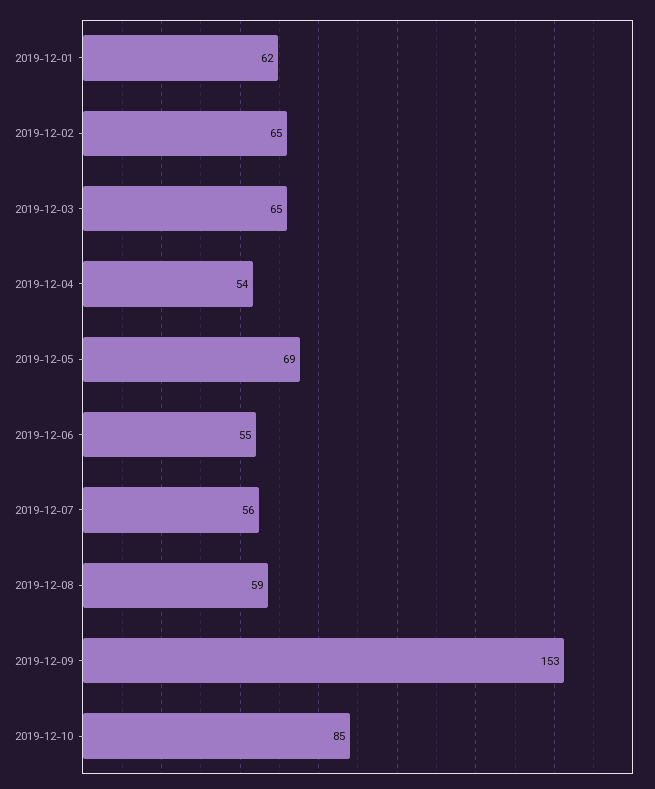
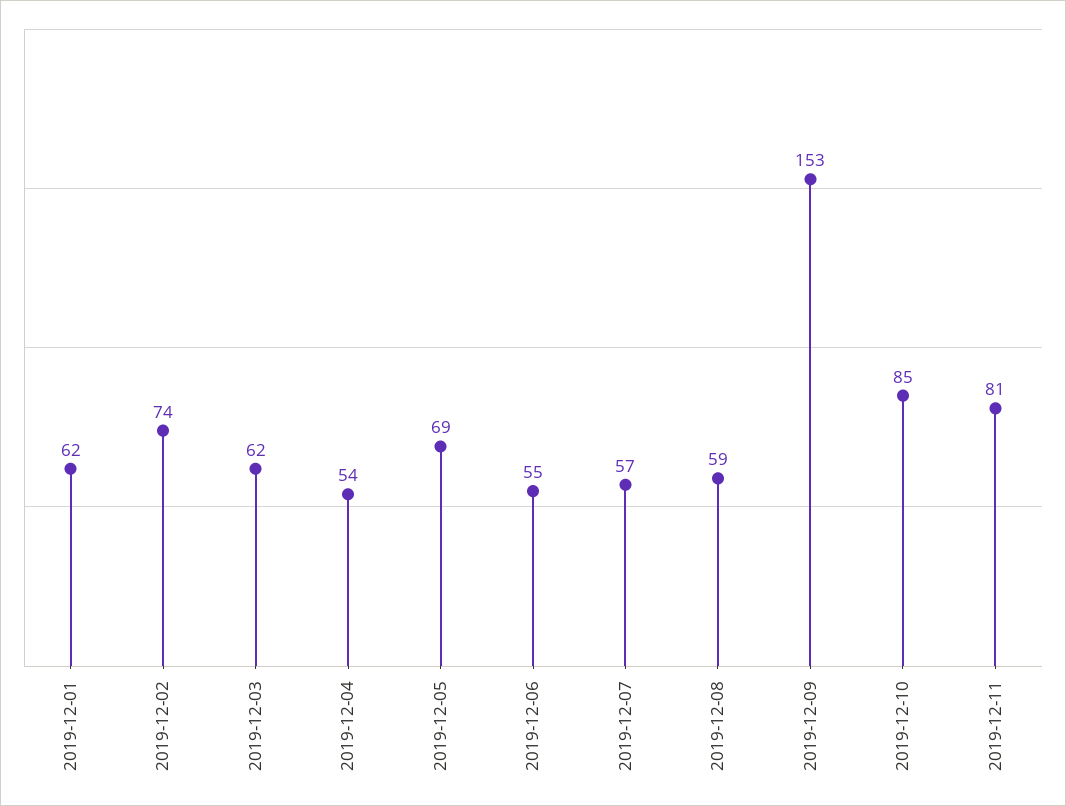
2019-12-02: 65 -> 74
2019-12-03: 65 -> 62
2019-12-07: 56 -> 57
2019-12-11: none -> 81

